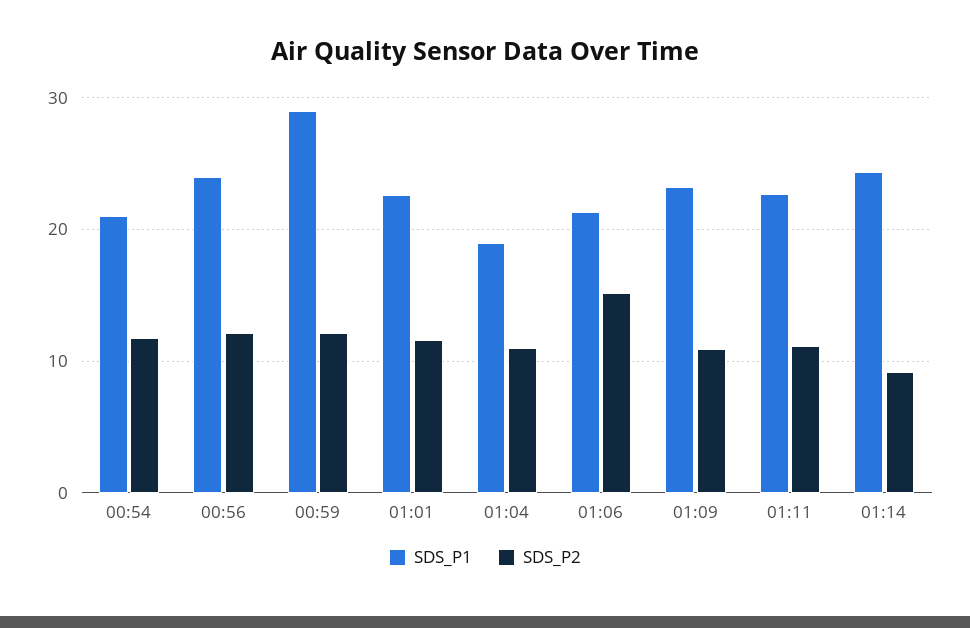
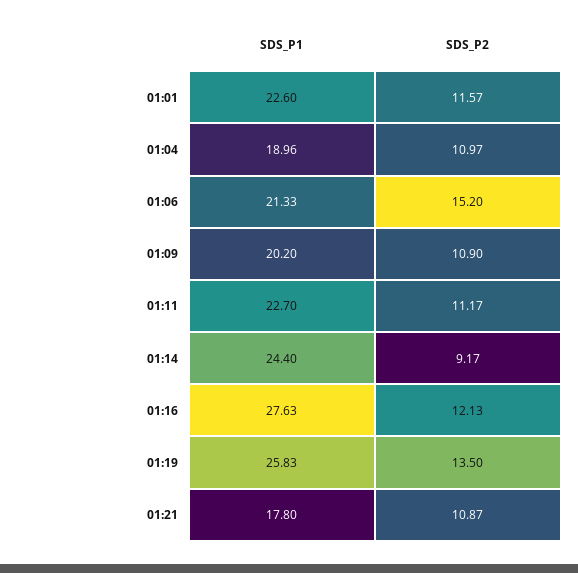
SDS_P1, 00:54: 21 -> none
SDS_P2, 00:54: 12 -> none
SDS_P1, 00:56: 24 -> none
SDS_P2, 00:56: 12 -> none
SDS_P1, 00:59: 29 -> none
SDS_P2, 00:59: 12 -> none
SDS_P1, 01:09: 23 -> 20.2
SDS_P1, 01:16: none -> 27.63
SDS_P2, 01:16: none -> 12.13
SDS_P1, 01:19: none -> 25.83
SDS_P2, 01:19: none -> 13.5
SDS_P1, 01:21: none -> 17.8
SDS_P2, 01:21: none -> 10.87

